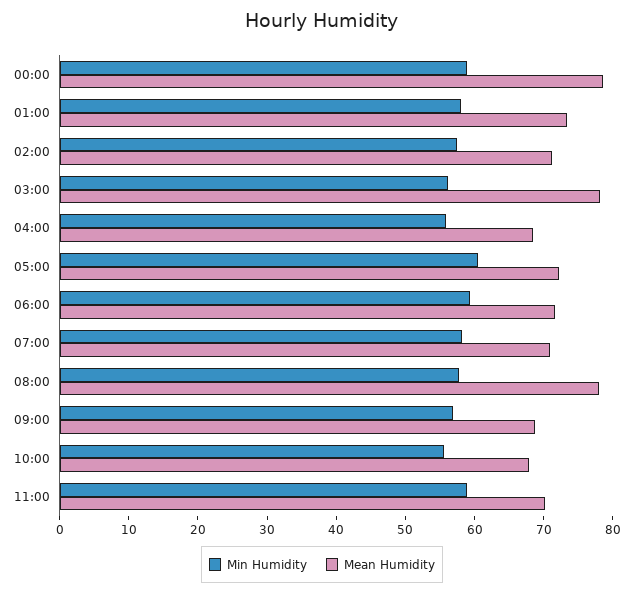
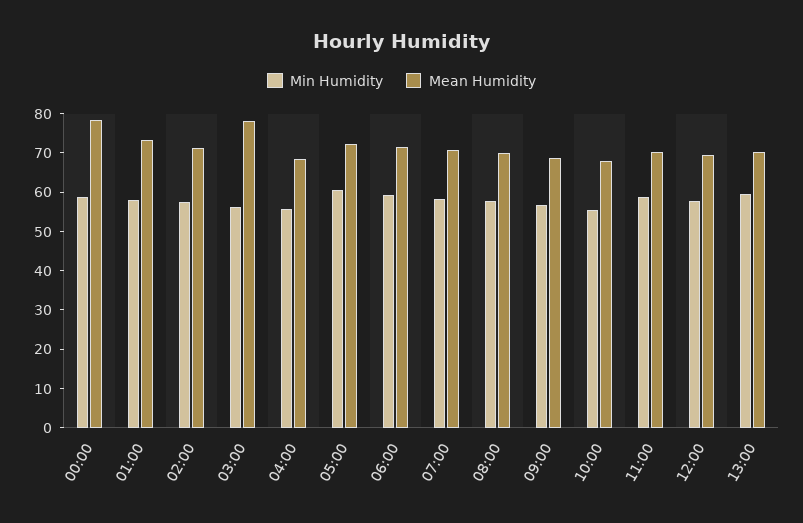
Mean Humidity, 08:00: 78 -> 70
Min Humidity, 12:00: none -> 57.5
Mean Humidity, 12:00: none -> 70
Min Humidity, 13:00: none -> 60
Mean Humidity, 13:00: none -> 70

